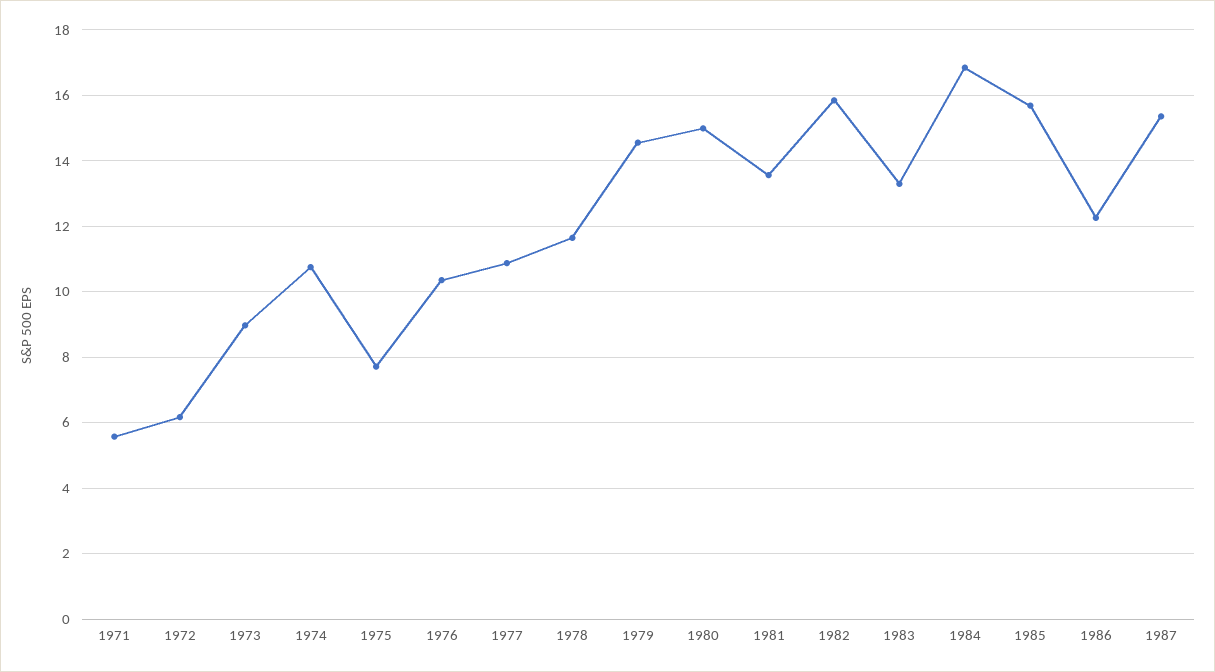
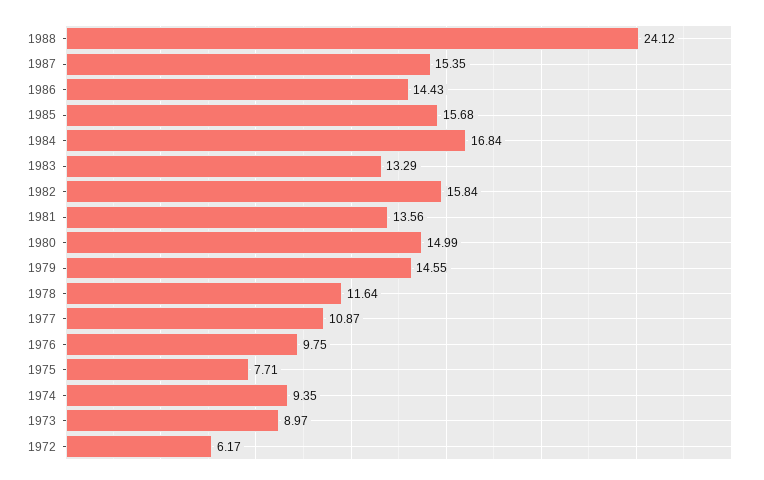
1971: 5.6 -> none
1974: 10.8 -> 9.35
1976: 10.4 -> 9.75
1986: 12.2 -> 14.43
1988: none -> 24.12

